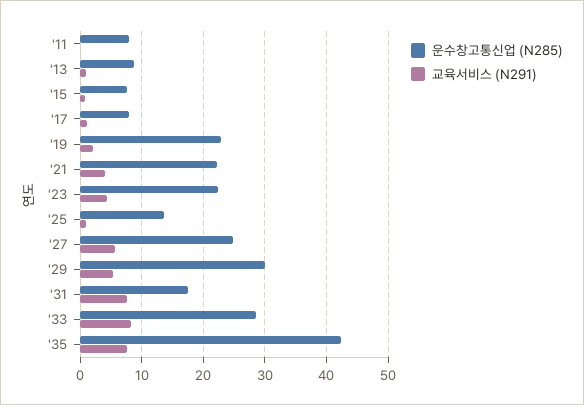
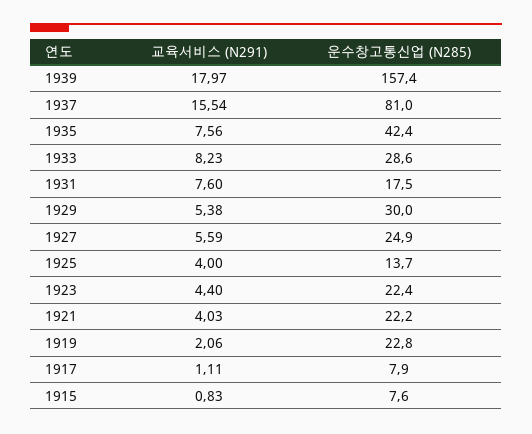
운수창고통신업 (N285), '11: 8 -> none
교육서비스 (N291), '11: 0 -> none
운수창고통신업 (N285), '13: 9 -> none
교육서비스 (N291), '13: 1 -> none
교육서비스 (N291), '25: 1 -> 4
교육서비스 (N291), 1939: none -> 17.97
운수창고통신업 (N285), 1939: none -> 157.4
교육서비스 (N291), 1937: none -> 15.54
운수창고통신업 (N285), 1937: none -> 81

